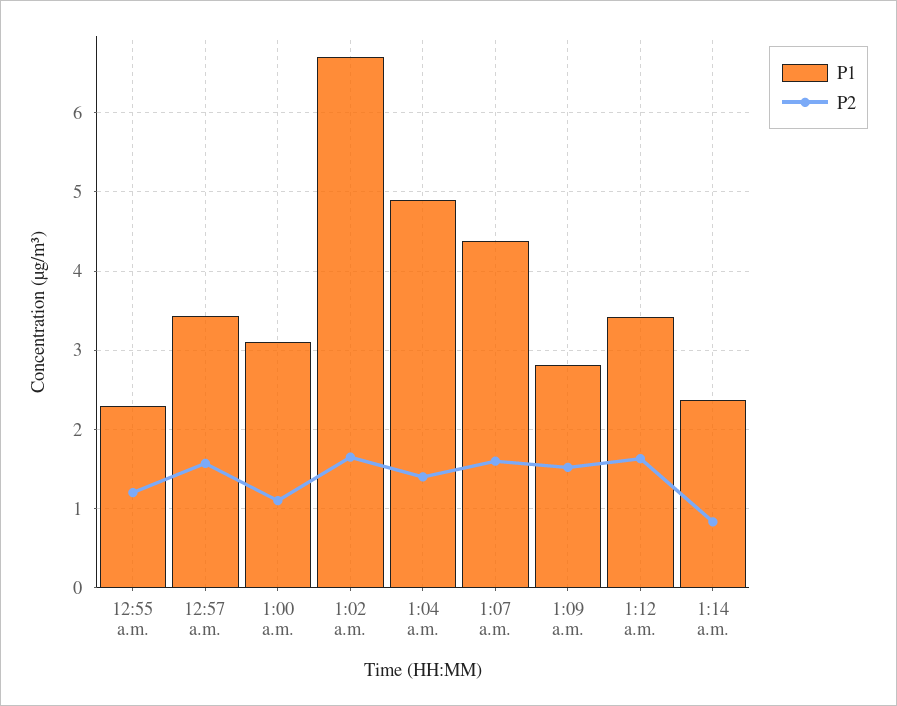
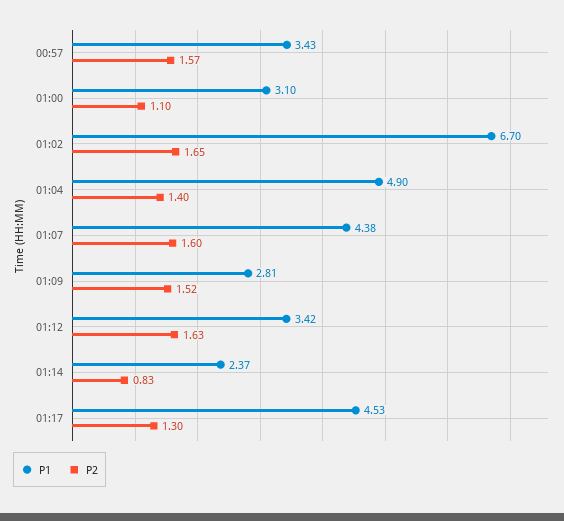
P1, 12:55 a.m.: 2.3 -> none
P2, 12:55 a.m.: 1.2 -> none
P1, 01:17: none -> 4.53
P2, 01:17: none -> 1.3

